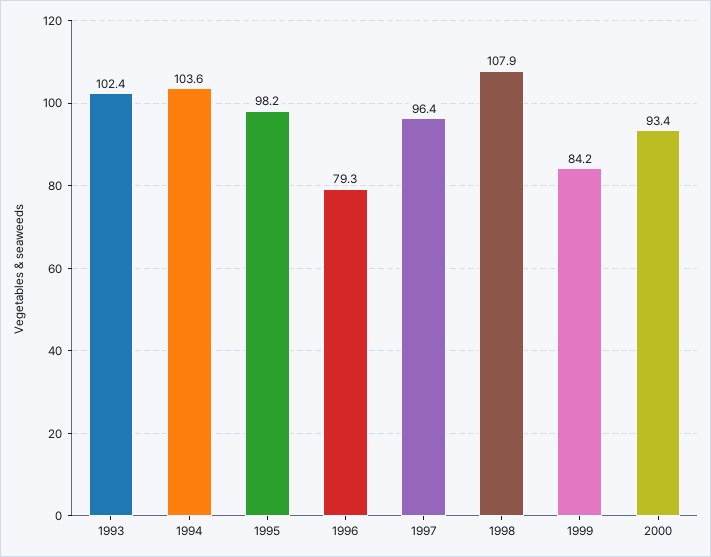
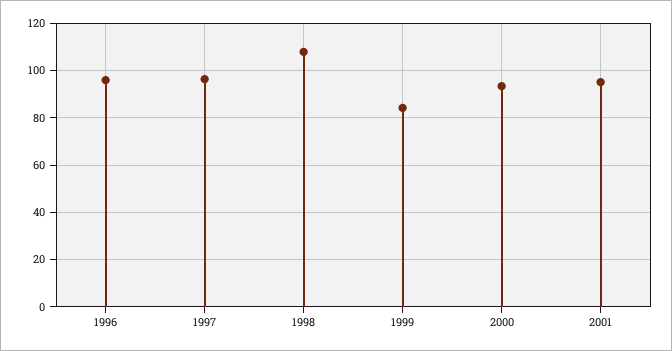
1993: 102.4 -> none
1994: 103.6 -> none
1995: 98.2 -> none
1996: 79.3 -> 95
2001: none -> 95

